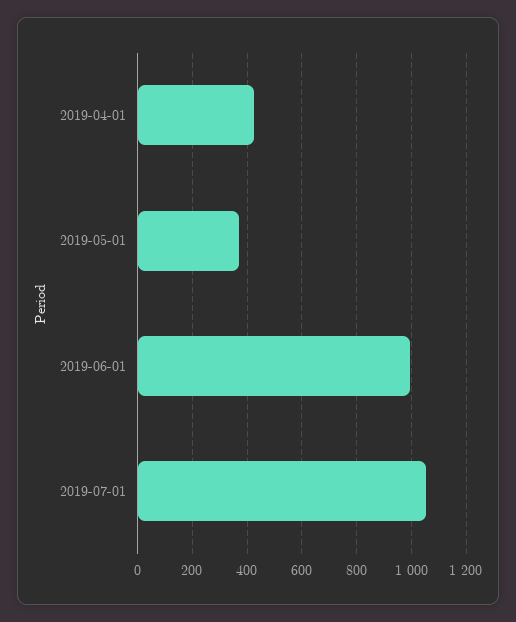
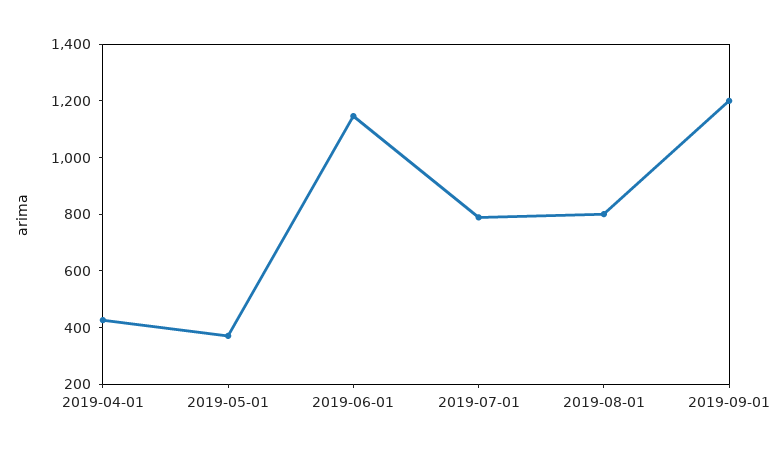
2019-06-01: 1000 -> 1150
2019-07-01: 1050 -> 800
2019-08-01: none -> 800
2019-09-01: none -> 1200

